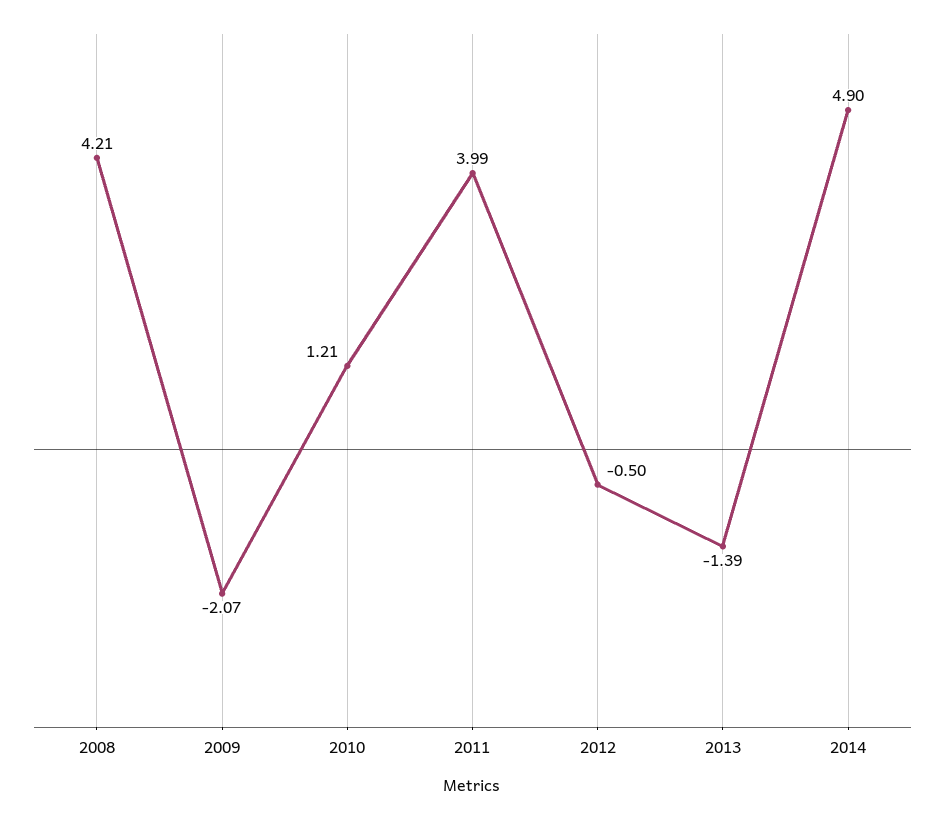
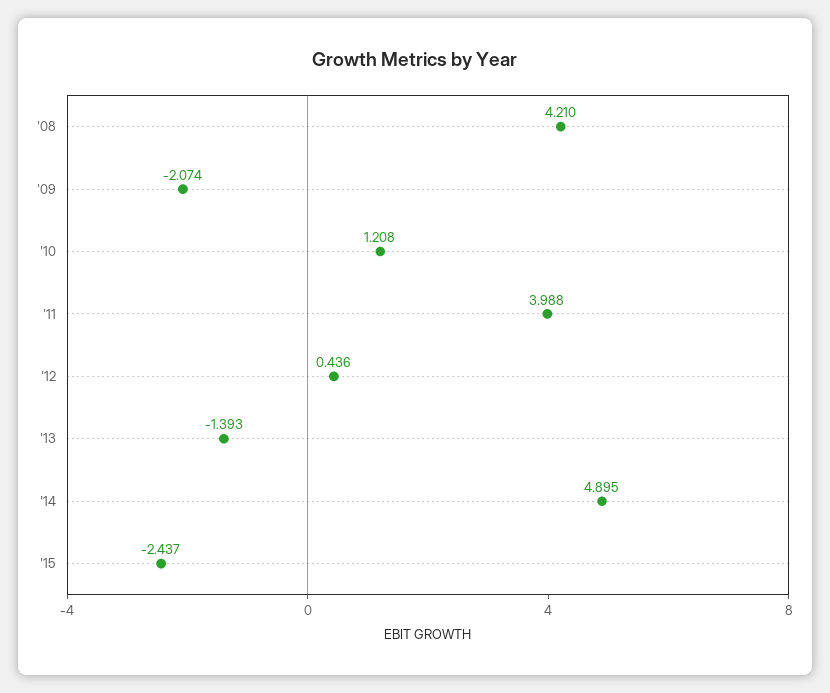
2012: -0.5 -> 0.436
'15: none -> -2.437

